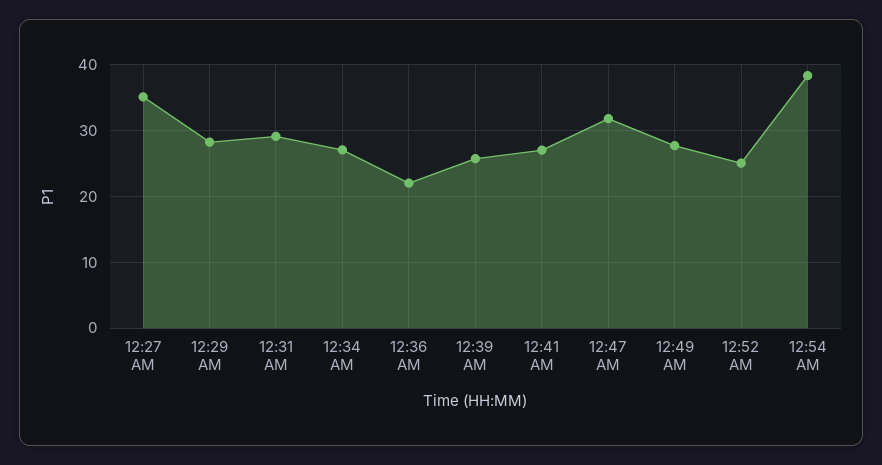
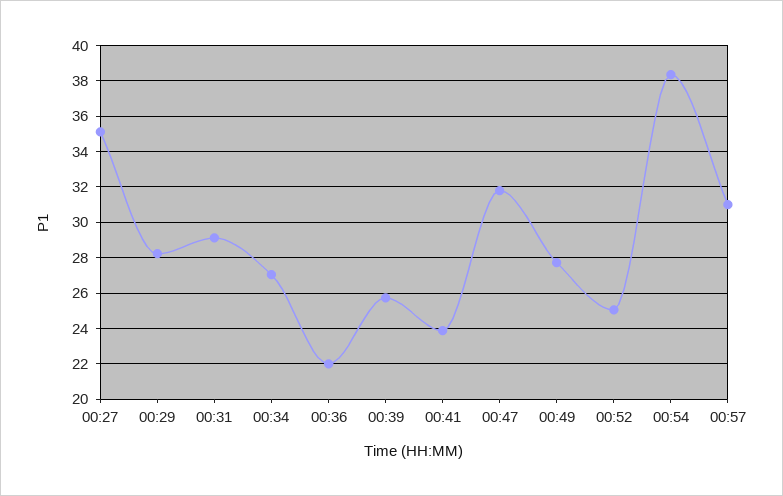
12:41 AM: 27 -> 24
00:57: none -> 31

